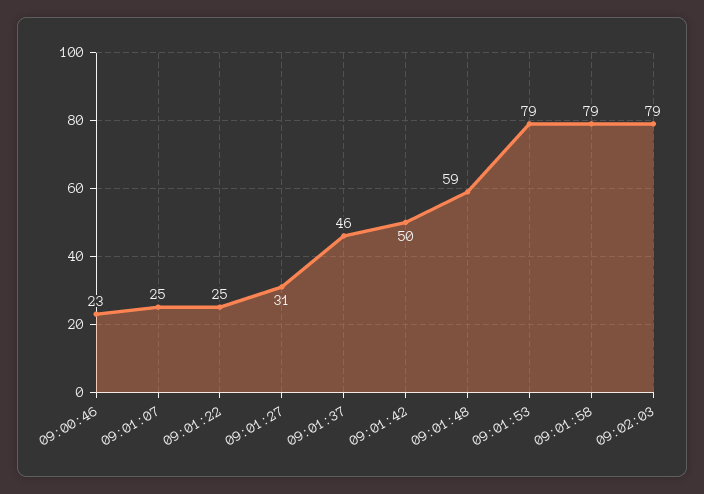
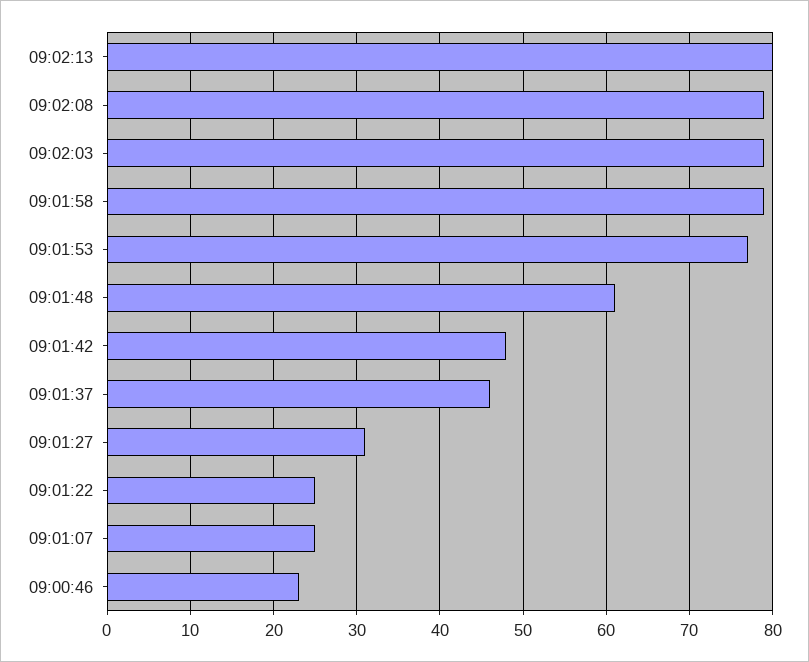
09:01:42: 50 -> 48
09:01:48: 59 -> 61
09:01:53: 79 -> 77
09:02:13: none -> 80
09:02:08: none -> 79

